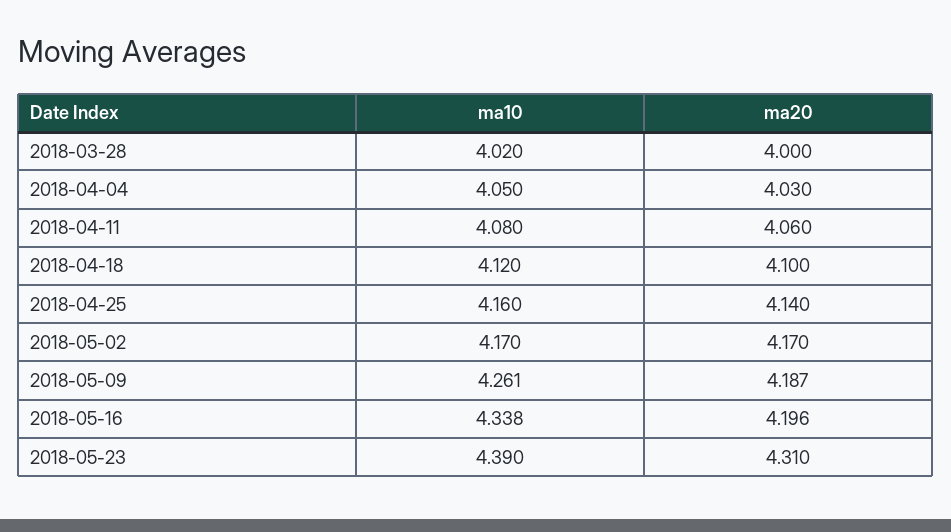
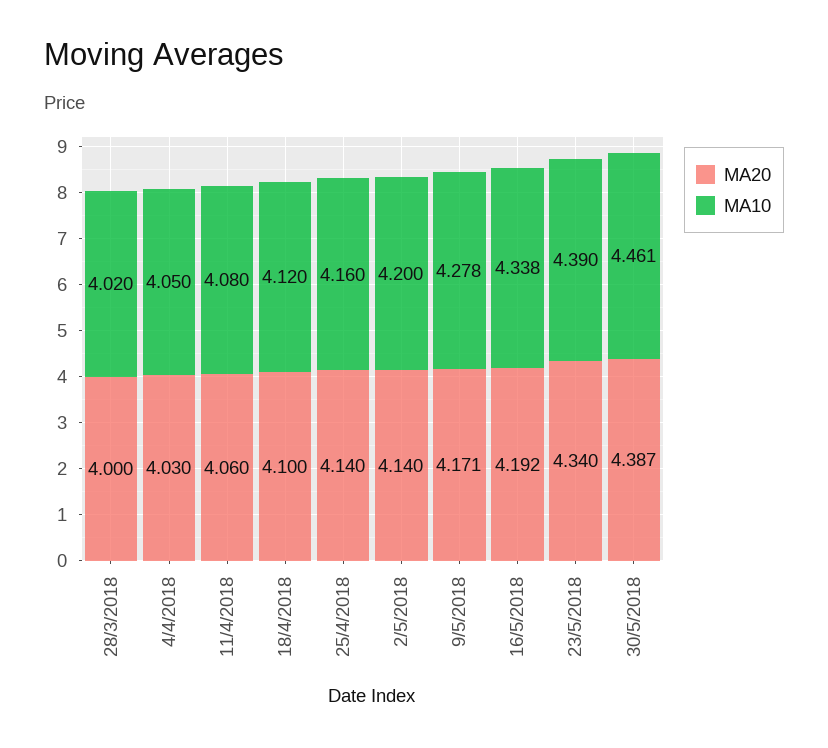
ma10, 2018-05-02: 4.17 -> 4.2
ma20, 2018-05-02: 4.17 -> 4.14
ma10, 2018-05-09: 4.261 -> 4.278
ma20, 2018-05-09: 4.187 -> 4.171
ma20, 2018-05-16: 4.196 -> 4.192
ma20, 2018-05-23: 4.31 -> 4.34
ma20, 30/5/2018: none -> 4.387
ma10, 30/5/2018: none -> 4.461

